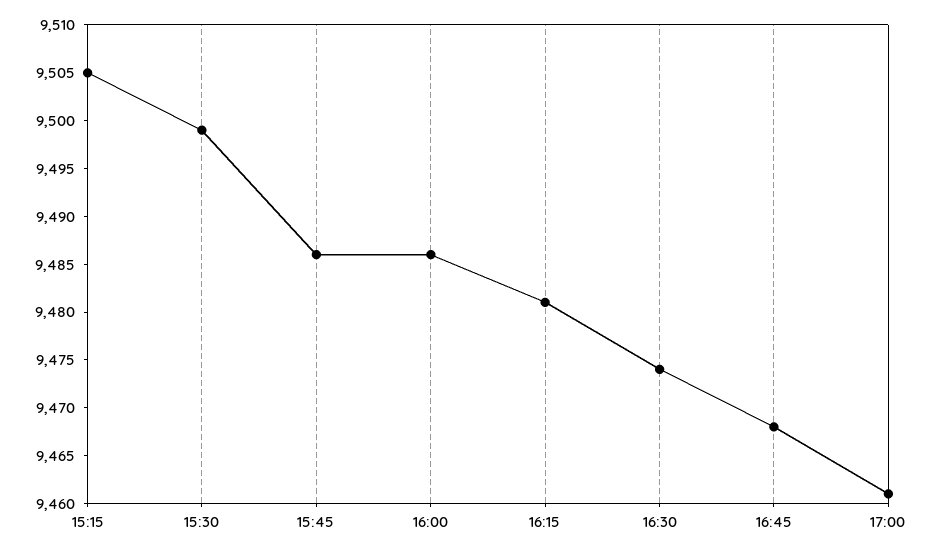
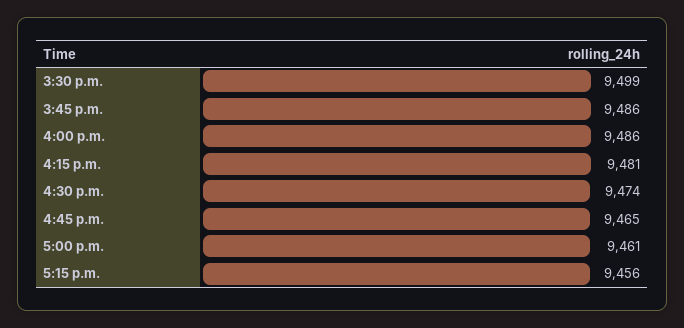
15:15: 9505 -> none
16:45: 9468 -> 9465
5:15 p.m.: none -> 9456

